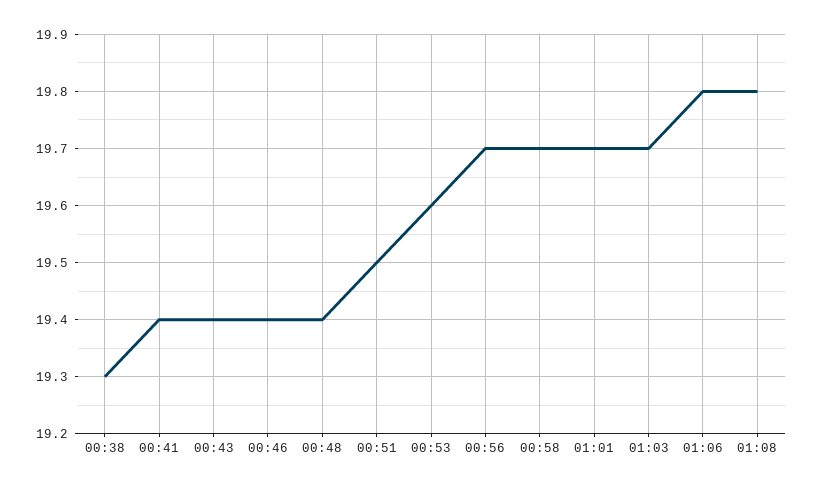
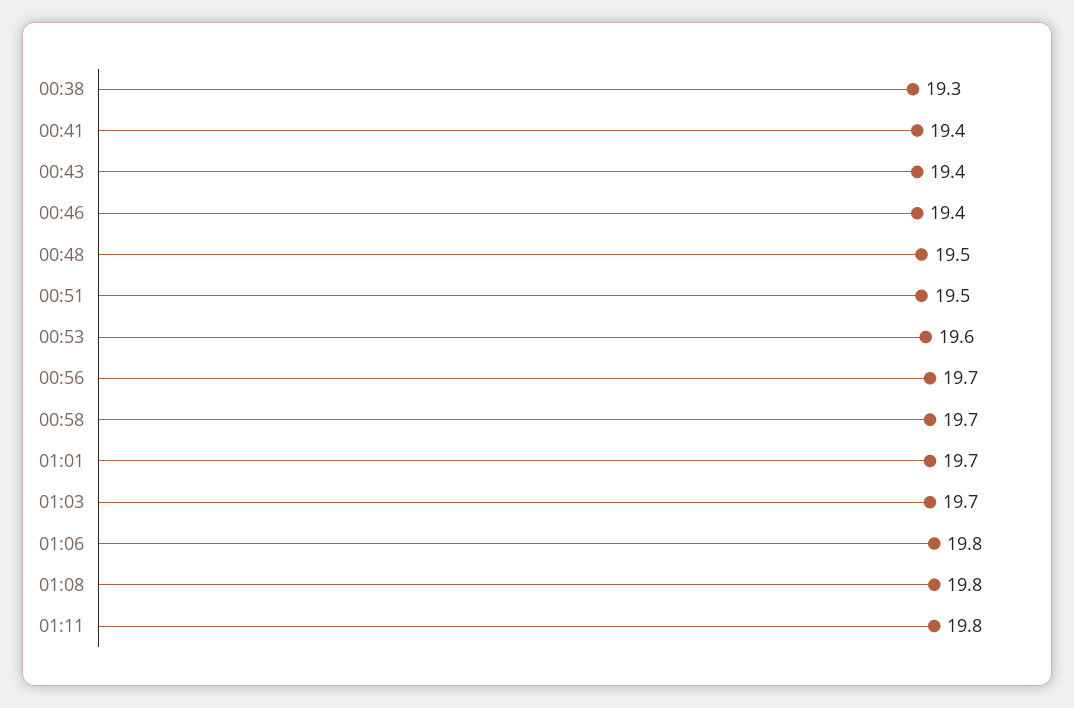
00:48: 19.4 -> 19.5
01:11: none -> 19.8

